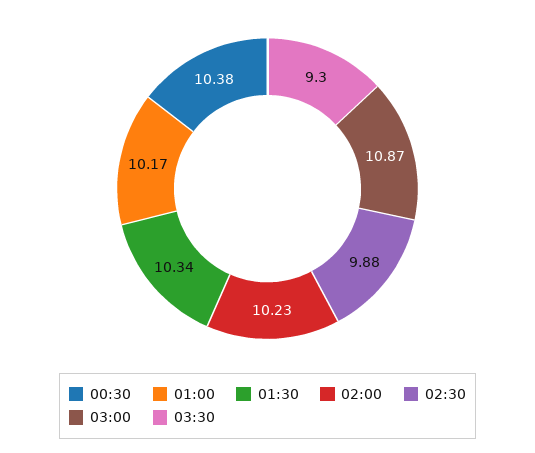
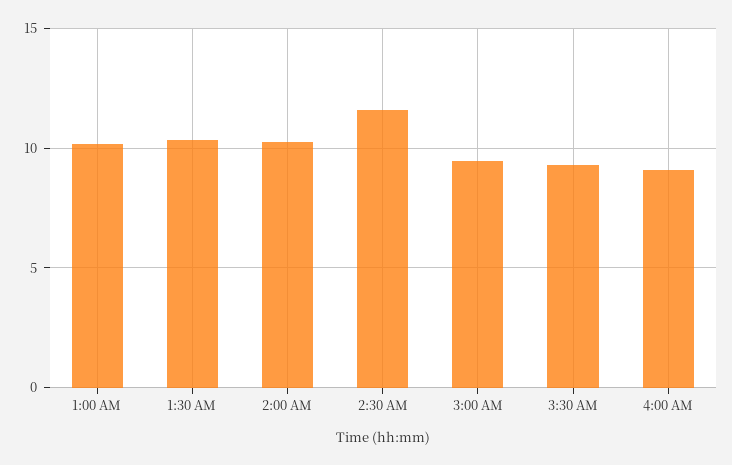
00:30: 10.38 -> none
02:30: 9.88 -> 11.5
03:00: 10.87 -> 9.5
4:00 AM: none -> 9

